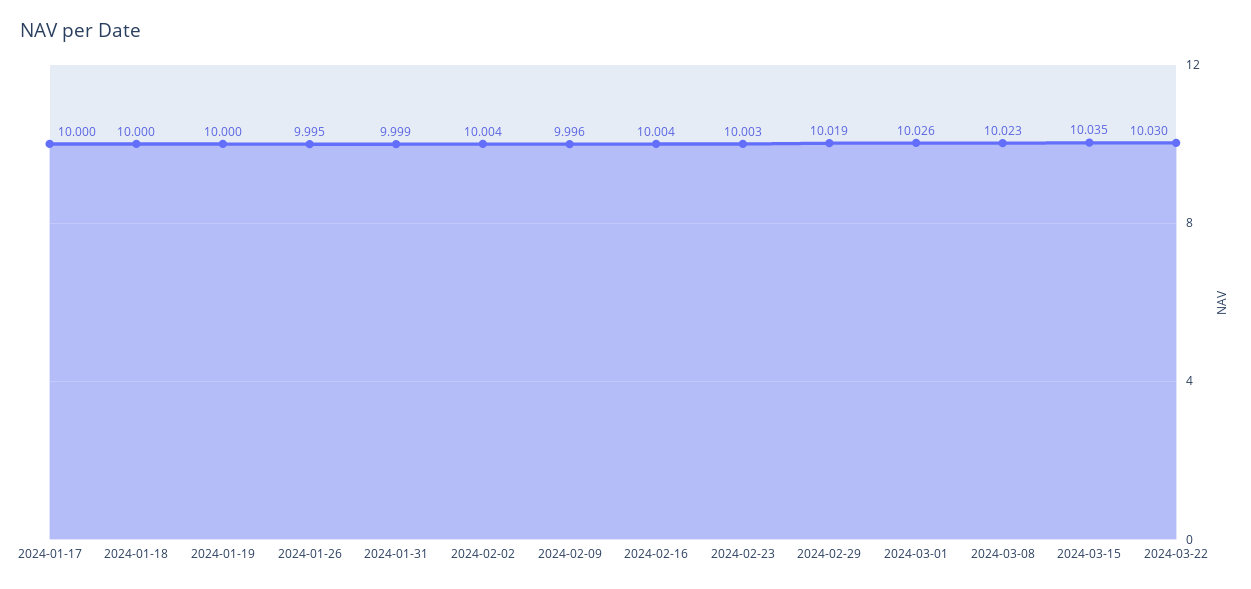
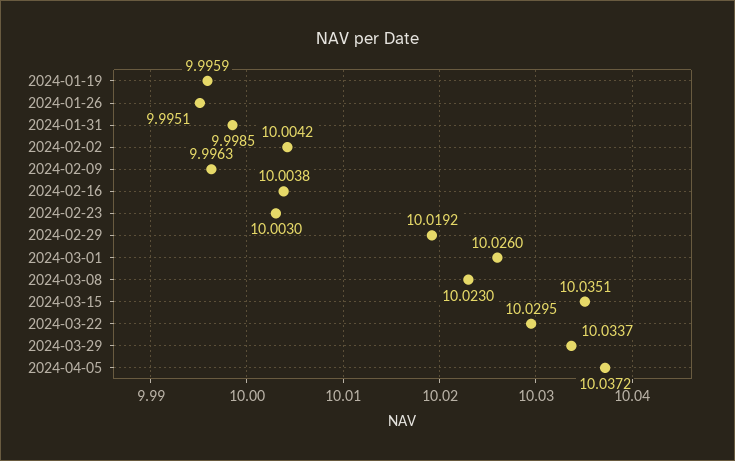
2024-01-17: 10 -> none
2024-01-18: 10 -> none
2024-01-19: 10 -> 9.9959
2024-03-29: none -> 10.0337
2024-04-05: none -> 10.0372

